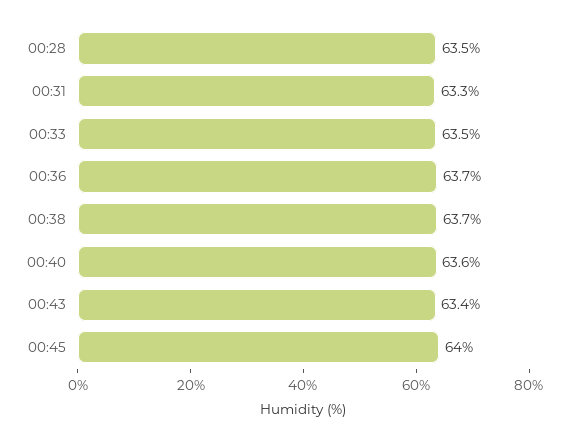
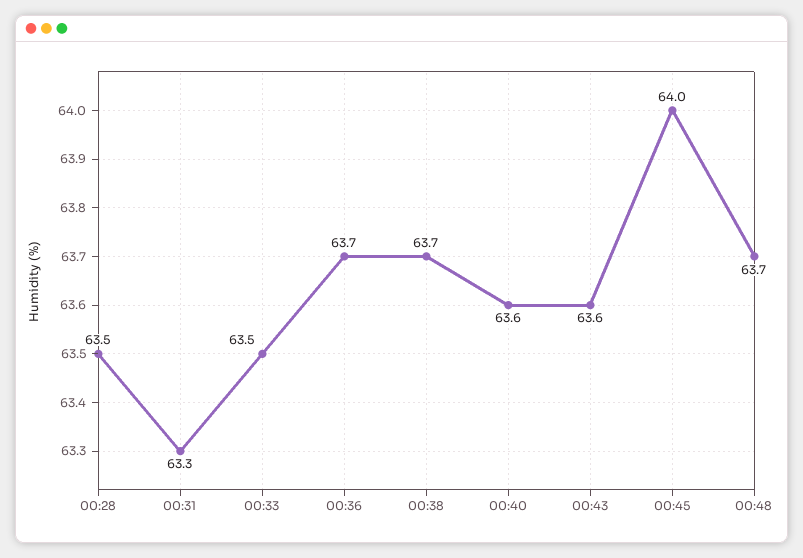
00:43: 63.4 -> 63.6
00:48: none -> 63.7

